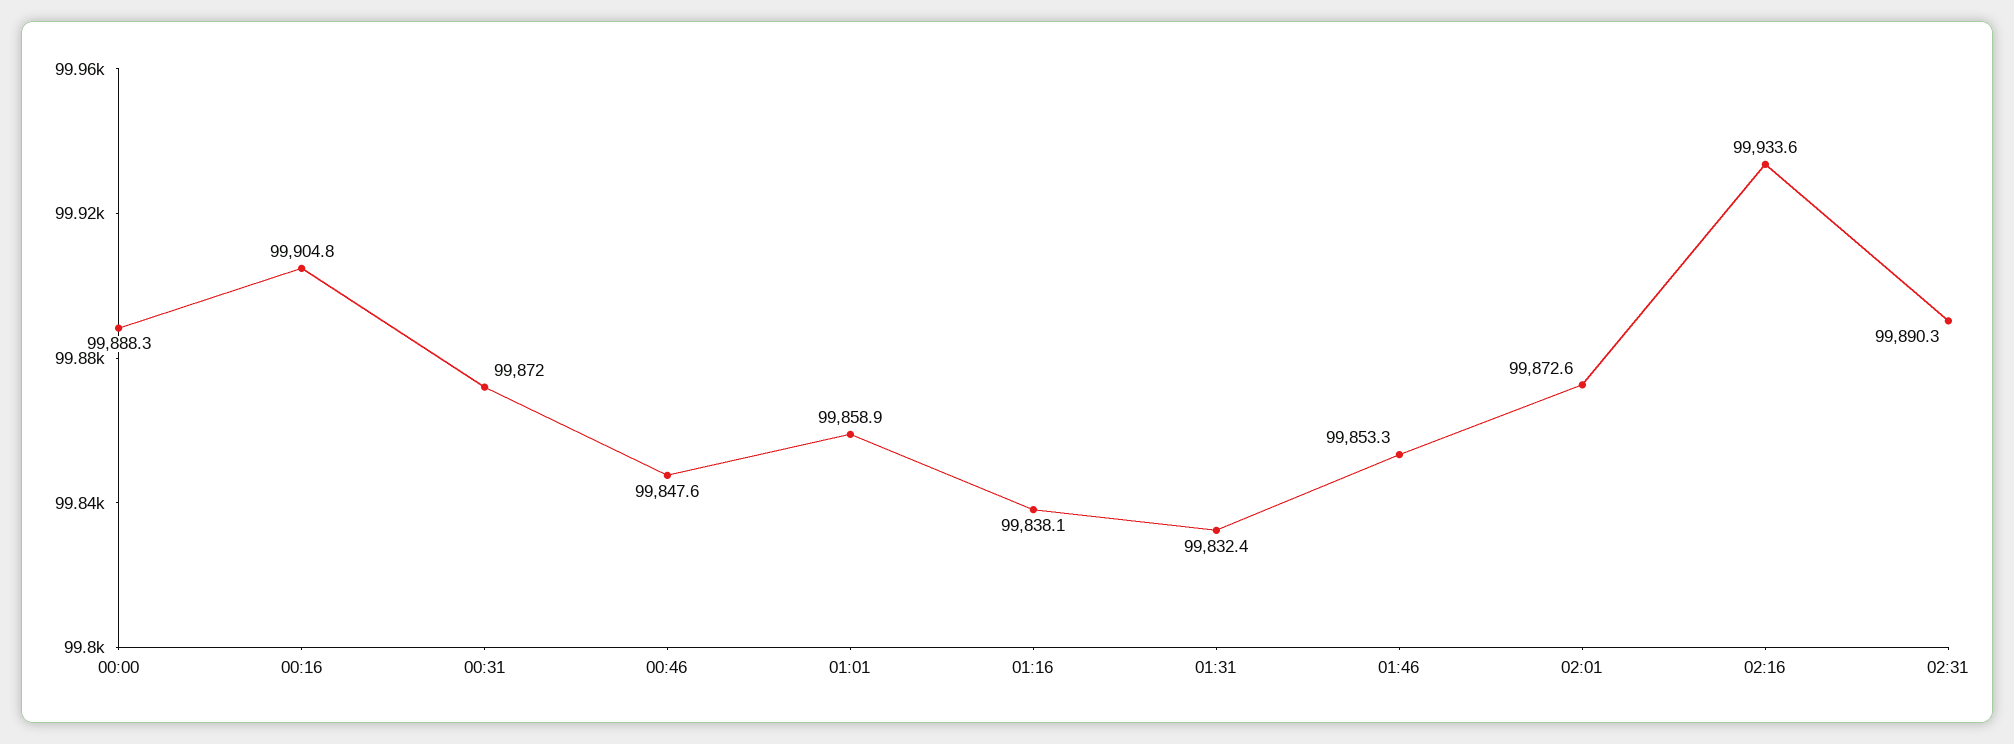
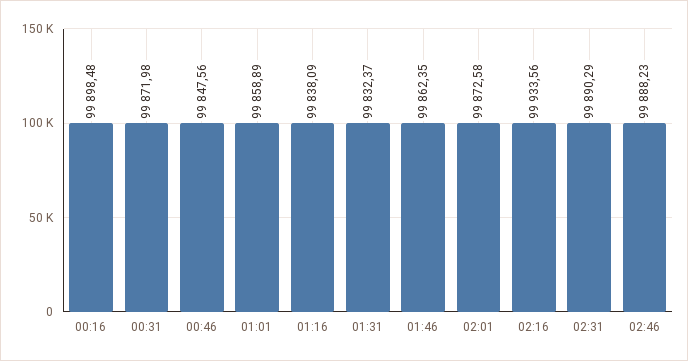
00:00: 99888.3 -> none
00:16: 99904.8 -> 99898.48
01:46: 99853.3 -> 99862.35
02:46: none -> 99888.23

